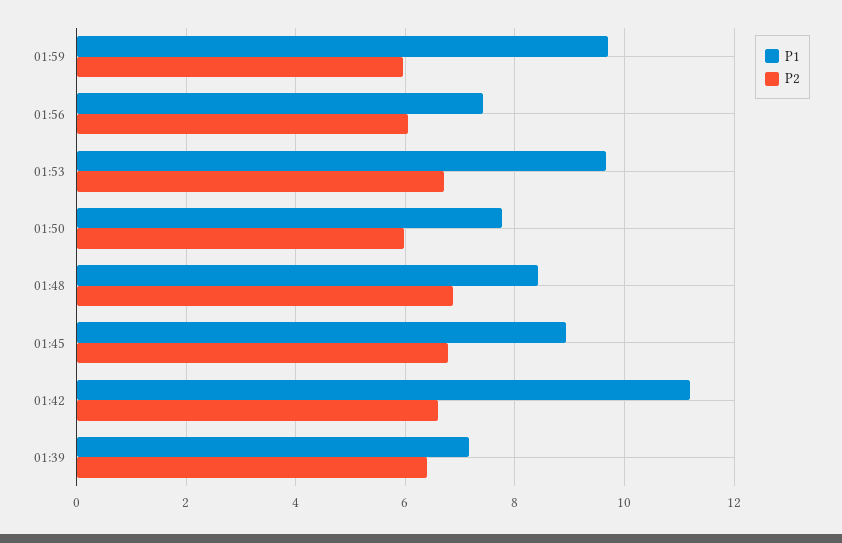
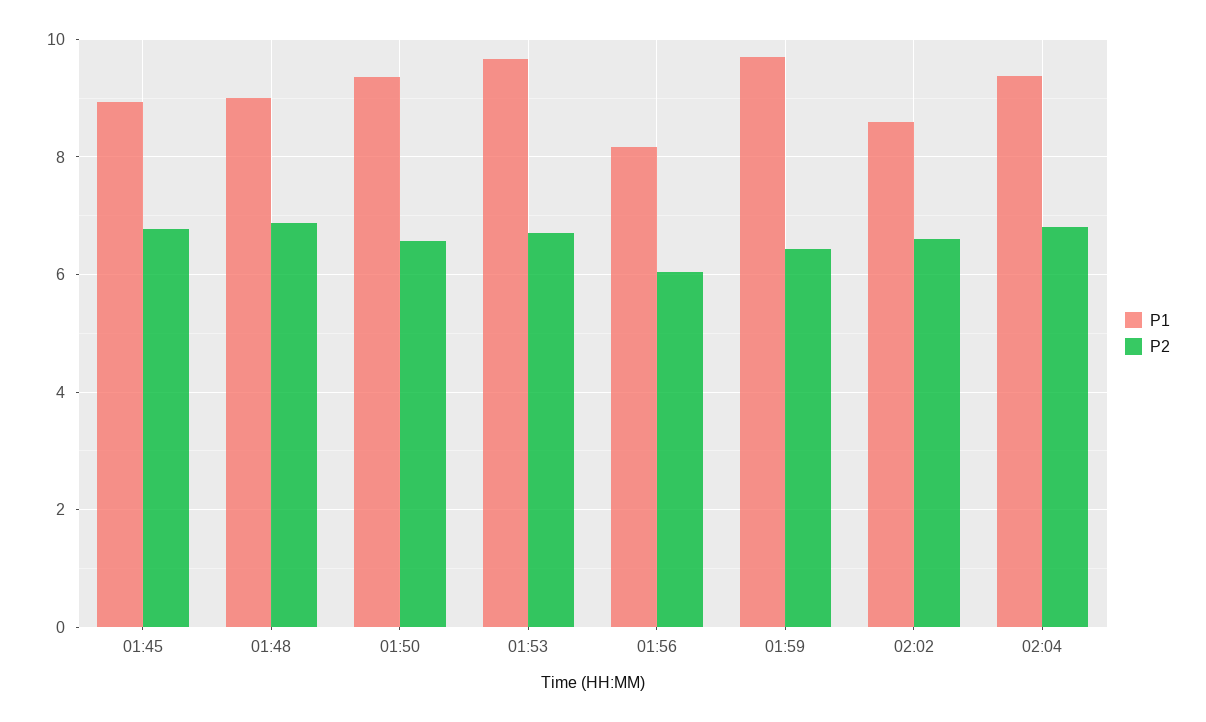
P2, 01:59: 6 -> 6.4
P1, 01:56: 7.4 -> 8.2
P1, 01:50: 7.8 -> 9.4
P2, 01:50: 6 -> 6.6
P1, 01:48: 8.4 -> 9
P1, 01:42: 11.2 -> none
P2, 01:42: 6.6 -> none
P1, 01:39: 7.2 -> none
P2, 01:39: 6.4 -> none
P1, 02:02: none -> 8.6
P2, 02:02: none -> 6.6
P1, 02:04: none -> 9.4
P2, 02:04: none -> 6.8

